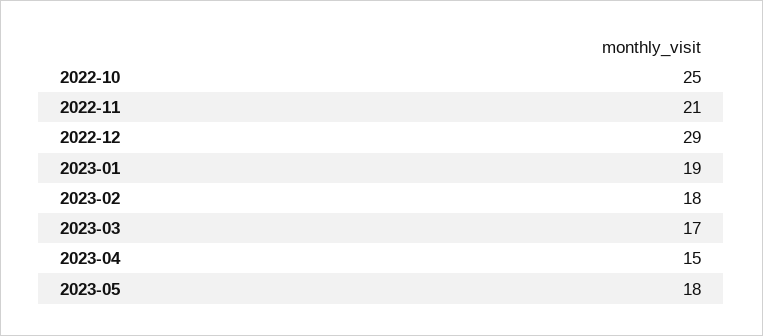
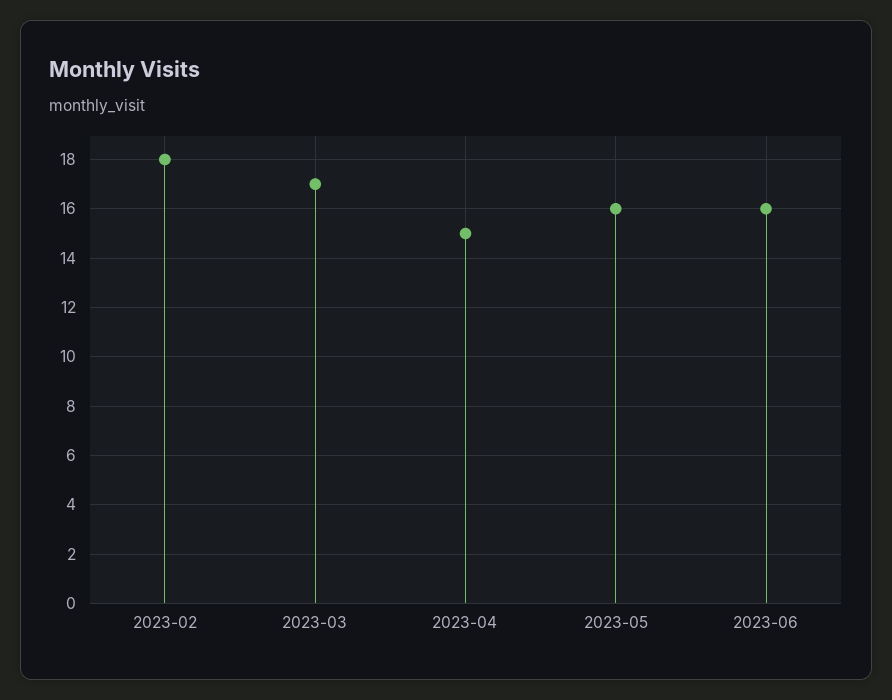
2022-10: 25 -> none
2022-11: 21 -> none
2022-12: 29 -> none
2023-01: 19 -> none
2023-05: 18 -> 16
2023-06: none -> 16

